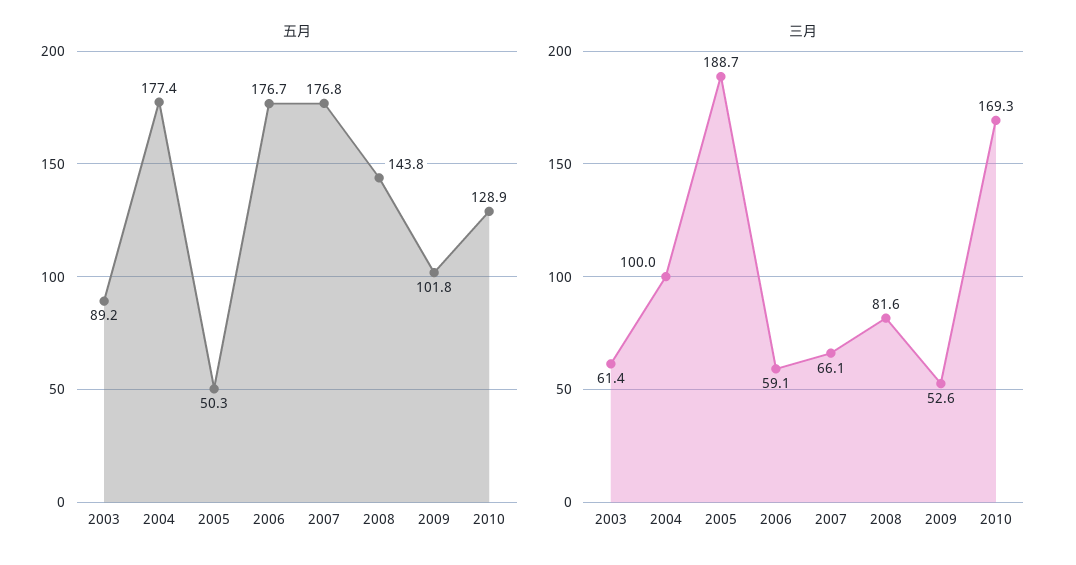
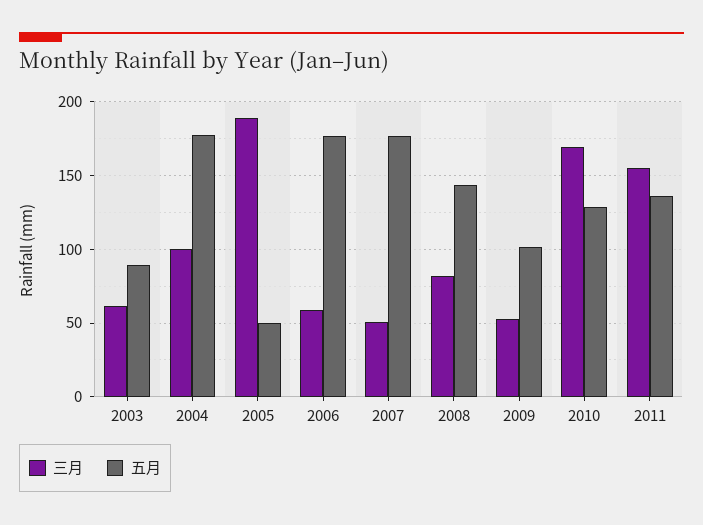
三月, 2007: 66.1 -> 50
三月, 2011: none -> 155
五月, 2011: none -> 135

